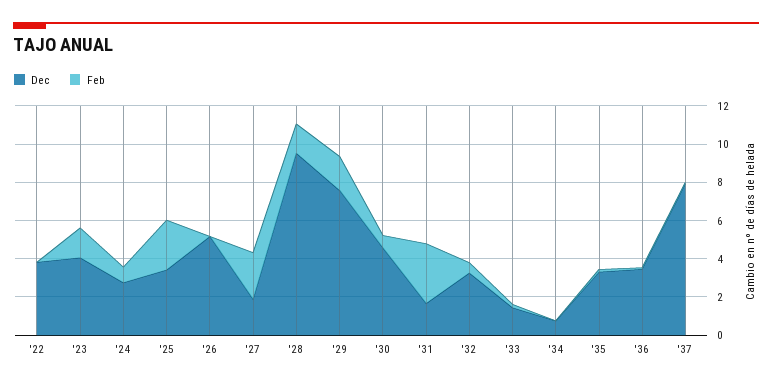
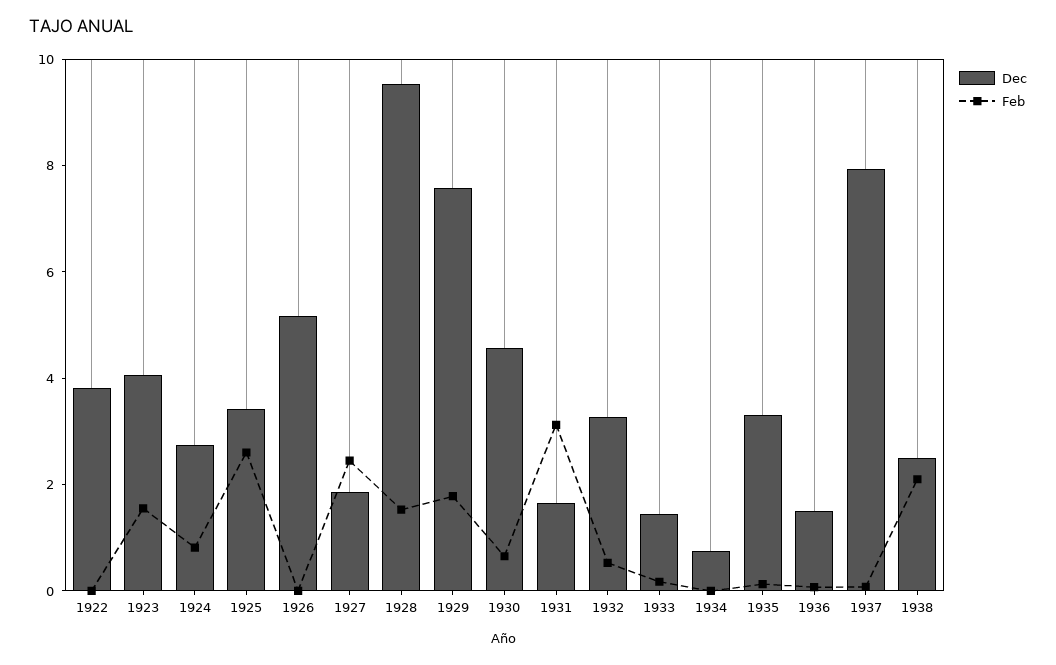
Dec, '36: 3.5 -> 1.5
Dec, 1938: none -> 2.5
Feb, 1938: none -> 2

